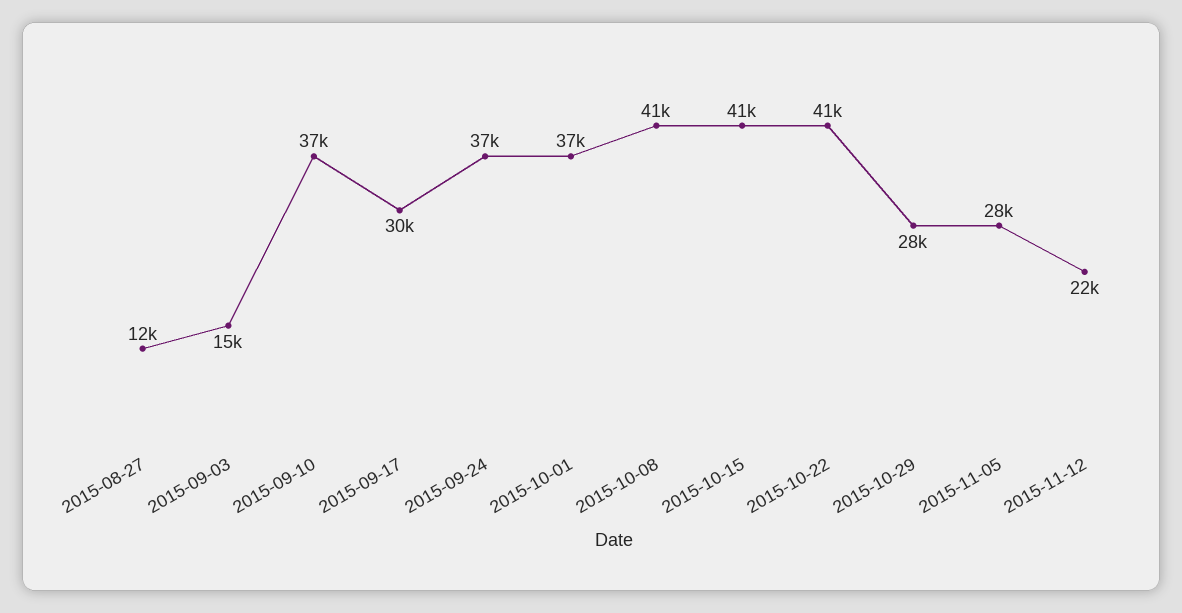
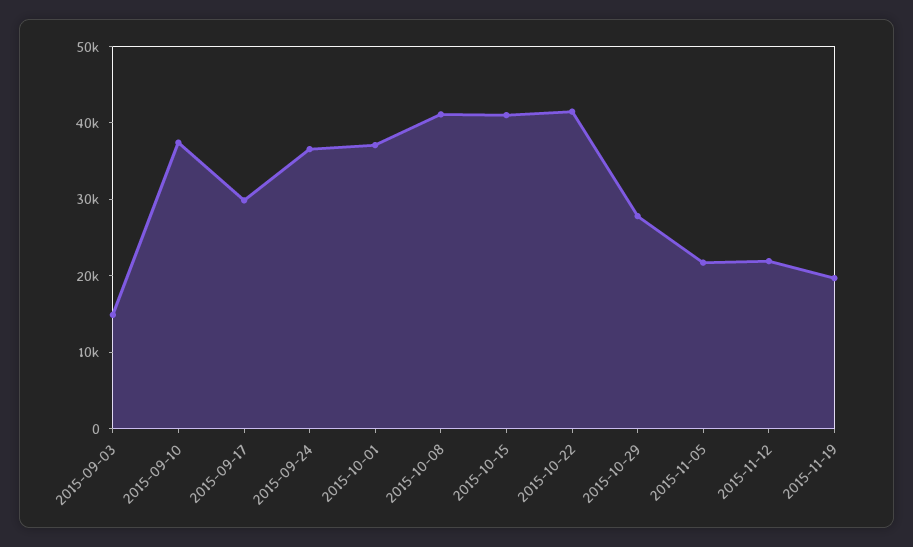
2015-08-27: 12000 -> none
2015-11-05: 28000 -> 22000
2015-11-19: none -> 20000

